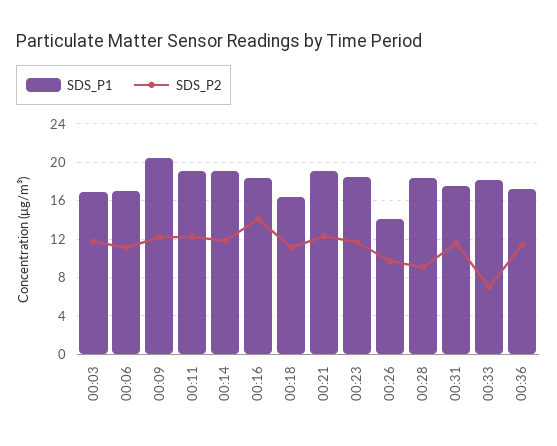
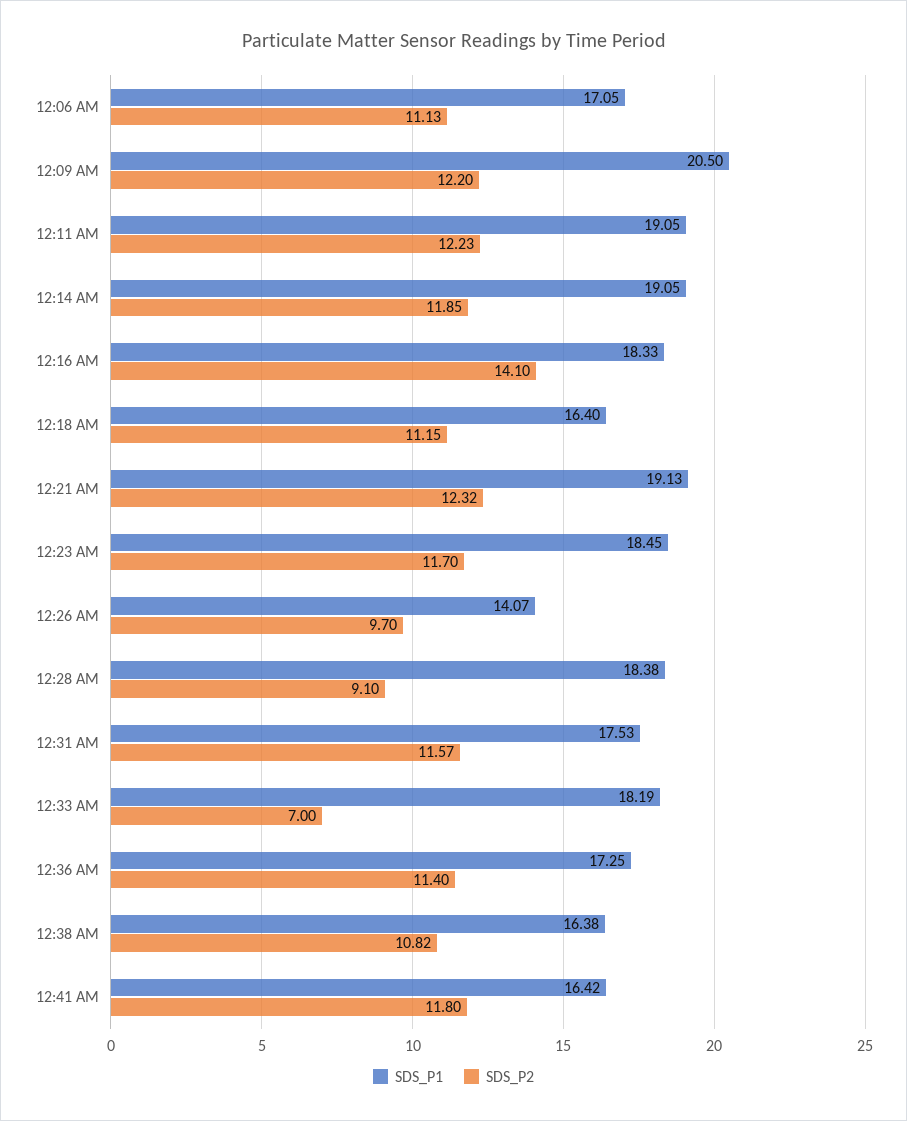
SDS_P1, 00:03: 17 -> none
SDS_P2, 00:03: 12 -> none
SDS_P1, 12:38 AM: none -> 16.38
SDS_P2, 12:38 AM: none -> 10.82
SDS_P1, 12:41 AM: none -> 16.42
SDS_P2, 12:41 AM: none -> 11.8

